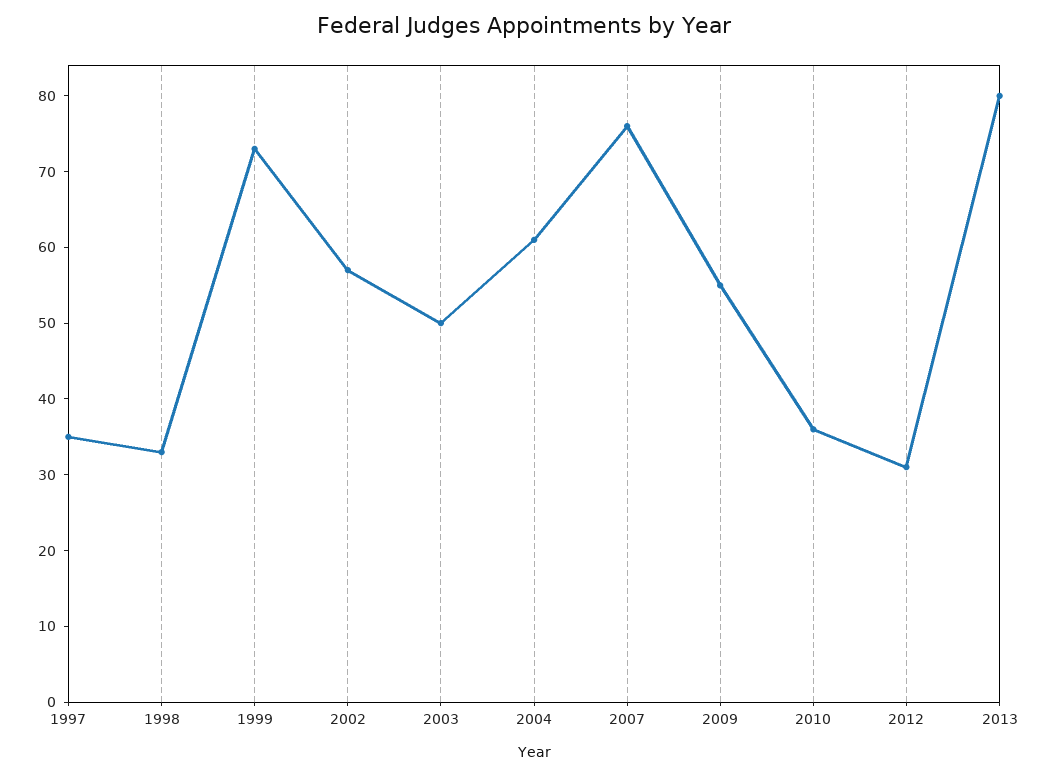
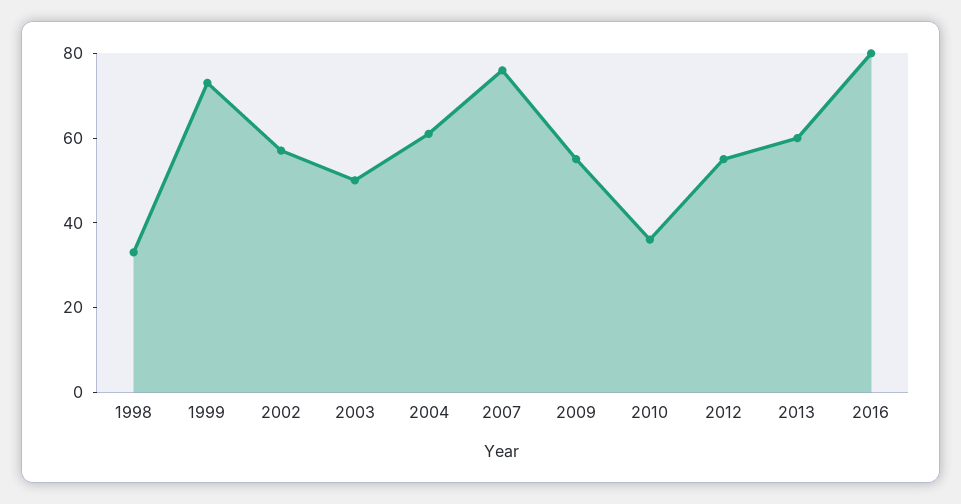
1997: 35 -> none
2012: 30 -> 55
2013: 80 -> 60
2016: none -> 80

